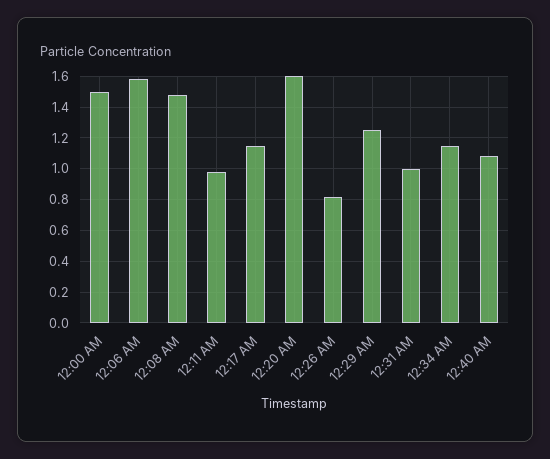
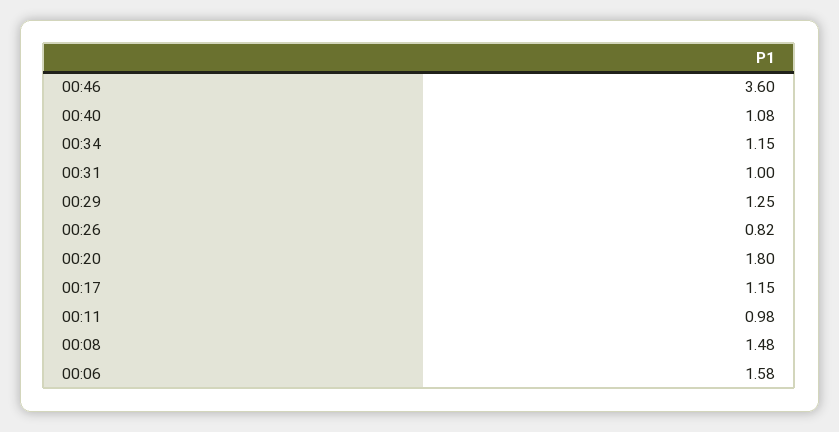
12:00 AM: 1.5 -> none
12:20 AM: 1.6 -> 1.8
00:46: none -> 3.6

